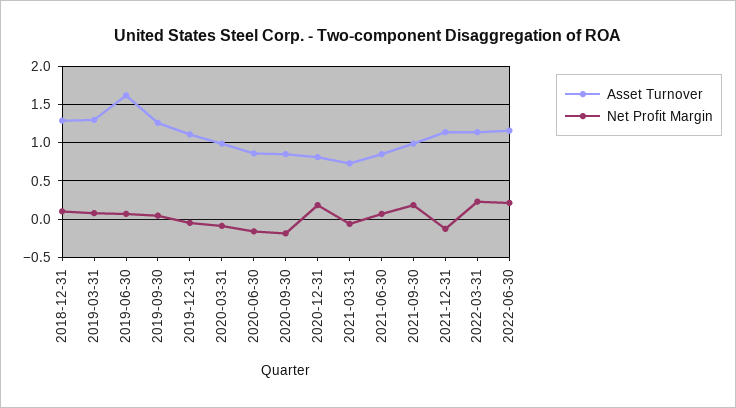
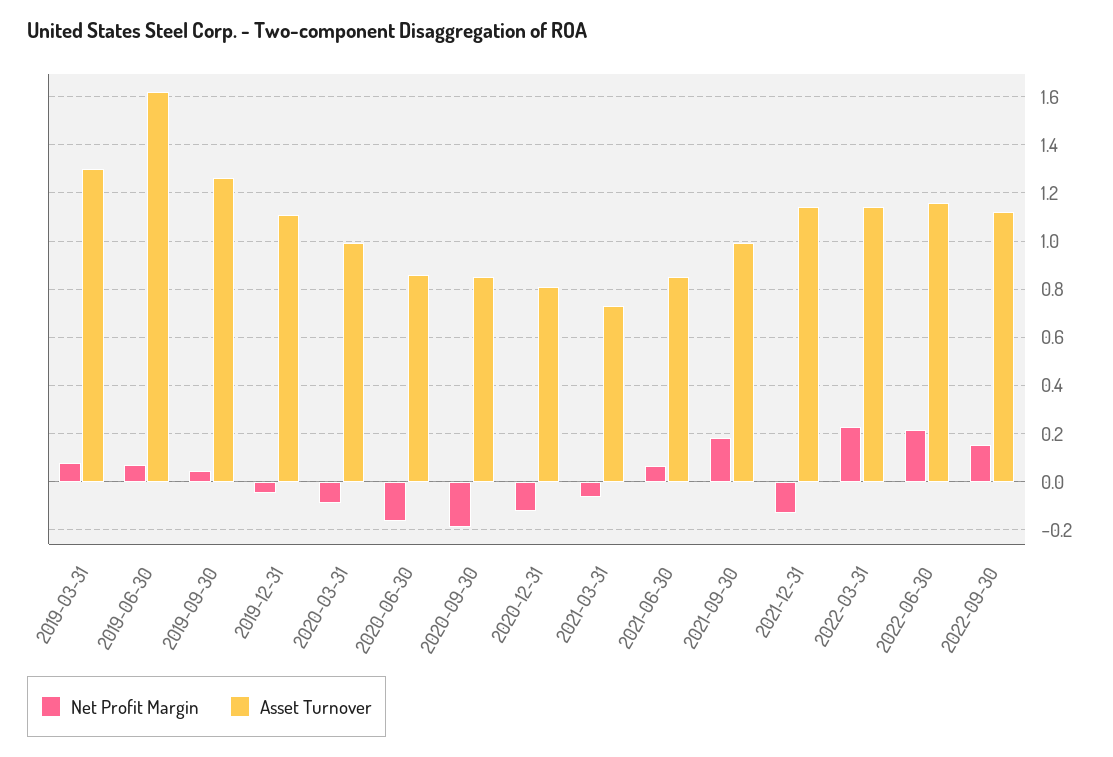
Asset Turnover, 2018-12-31: 1.3 -> none
Net Profit Margin, 2018-12-31: 0.1 -> none
Net Profit Margin, 2020-12-31: 0.2 -> -0.125
Net Profit Margin, 2022-09-30: none -> 0.15
Asset Turnover, 2022-09-30: none -> 1.125

